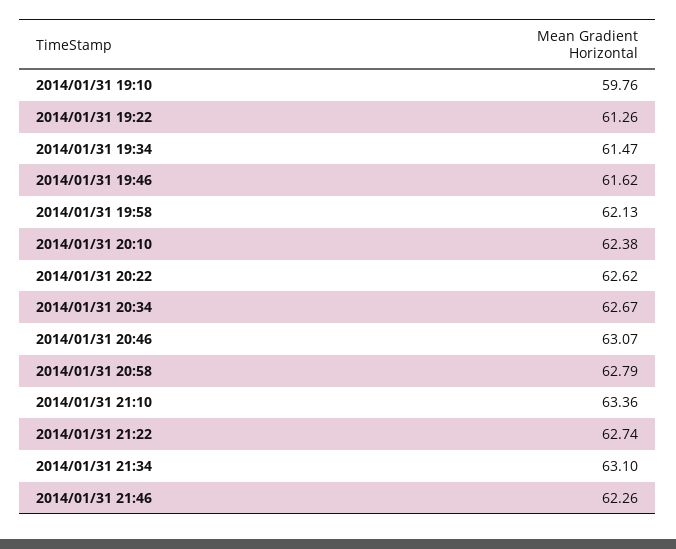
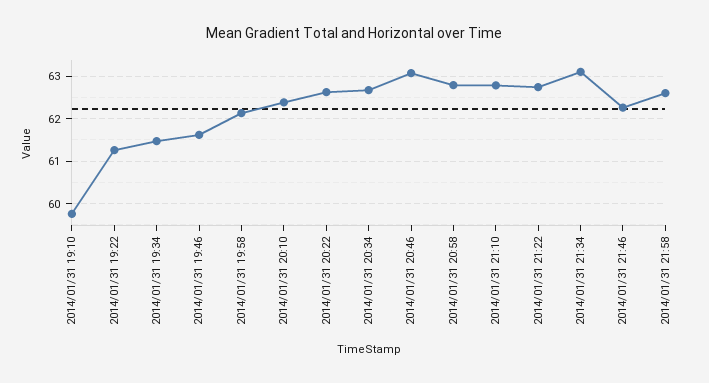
2014/01/31 21:10: 63.36 -> 62.8
2014/01/31 21:58: none -> 62.6

